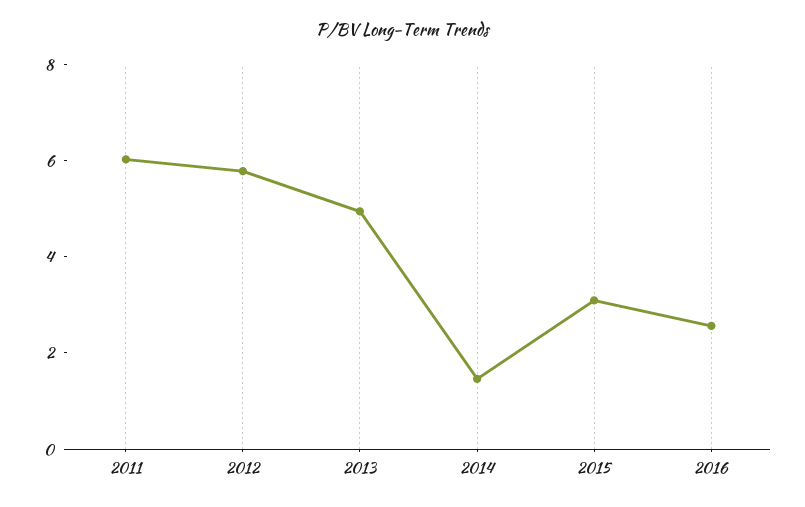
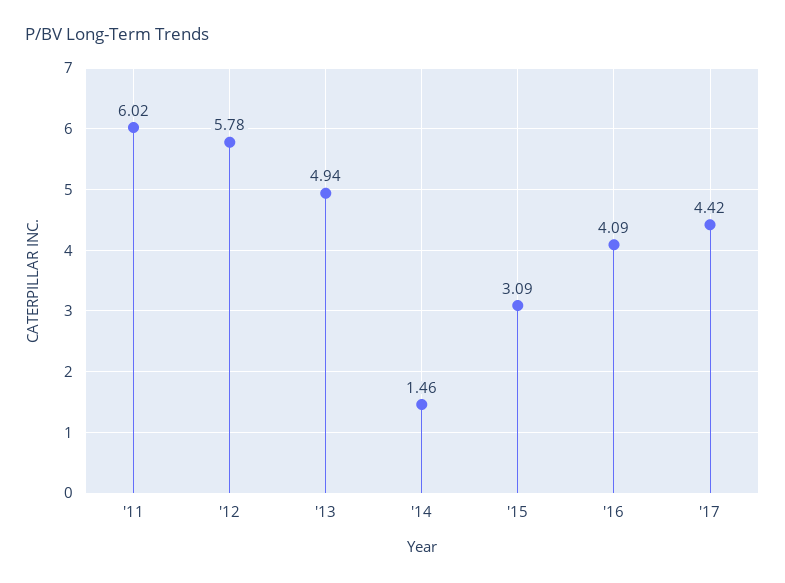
2016: 2.5 -> 4.09
'17: none -> 4.42

